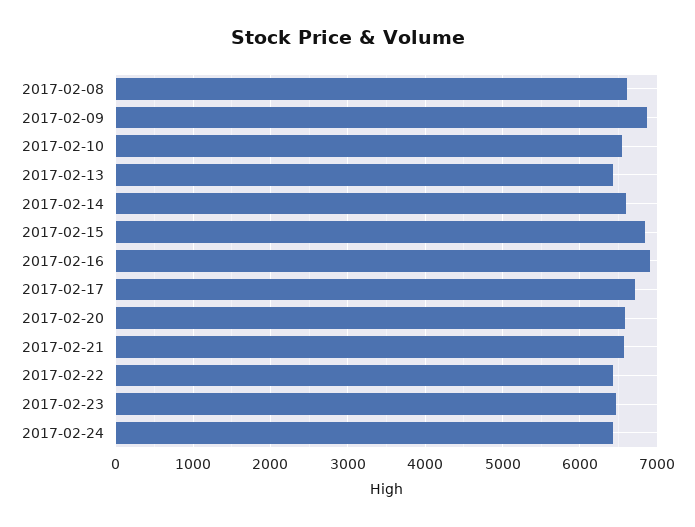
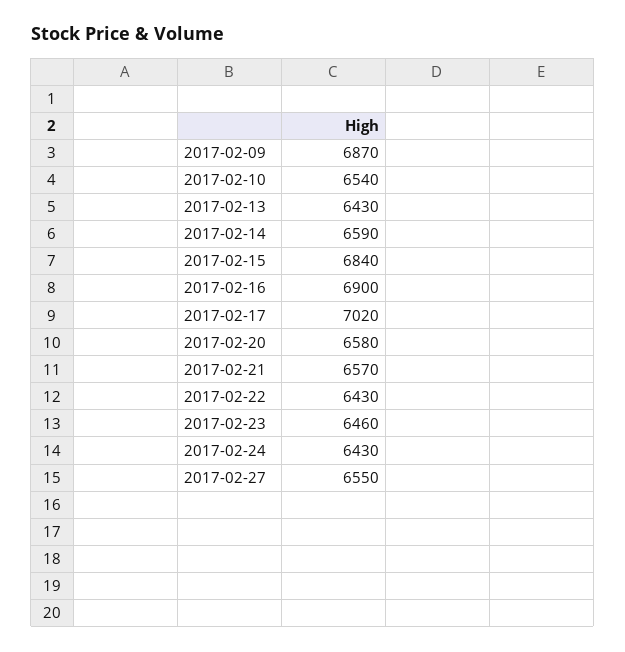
2017-02-08: 6600 -> none
2017-02-17: 6700 -> 7020
2017-02-27: none -> 6550

